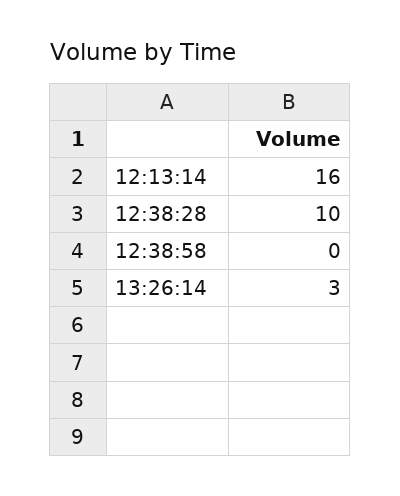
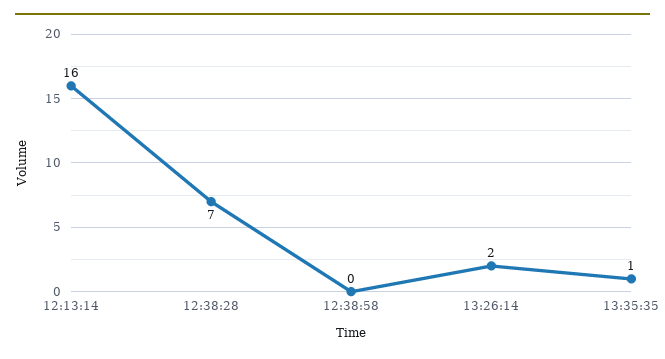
12:38:28: 10 -> 7
13:26:14: 3 -> 2
13:35:35: none -> 1

